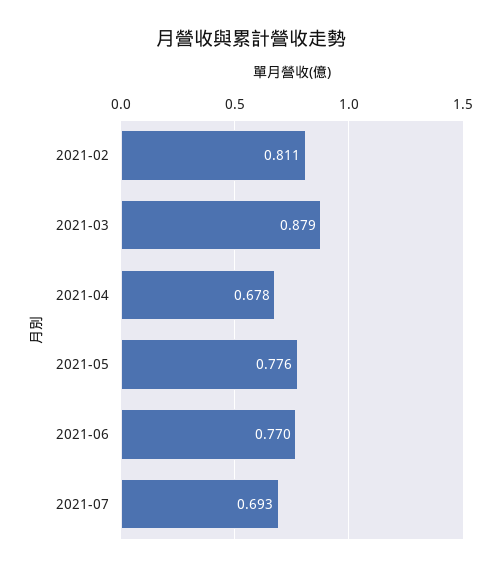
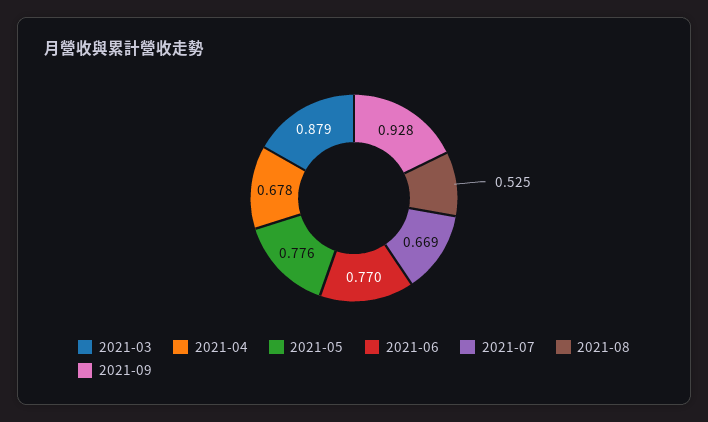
2021-02: 0.811 -> none
2021-07: 0.693 -> 0.669
2021-08: none -> 0.525
2021-09: none -> 0.928

